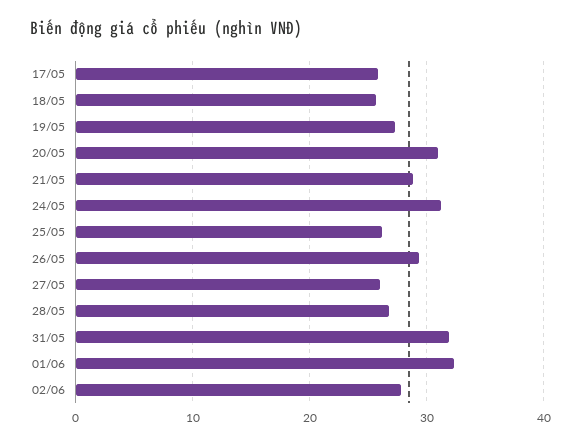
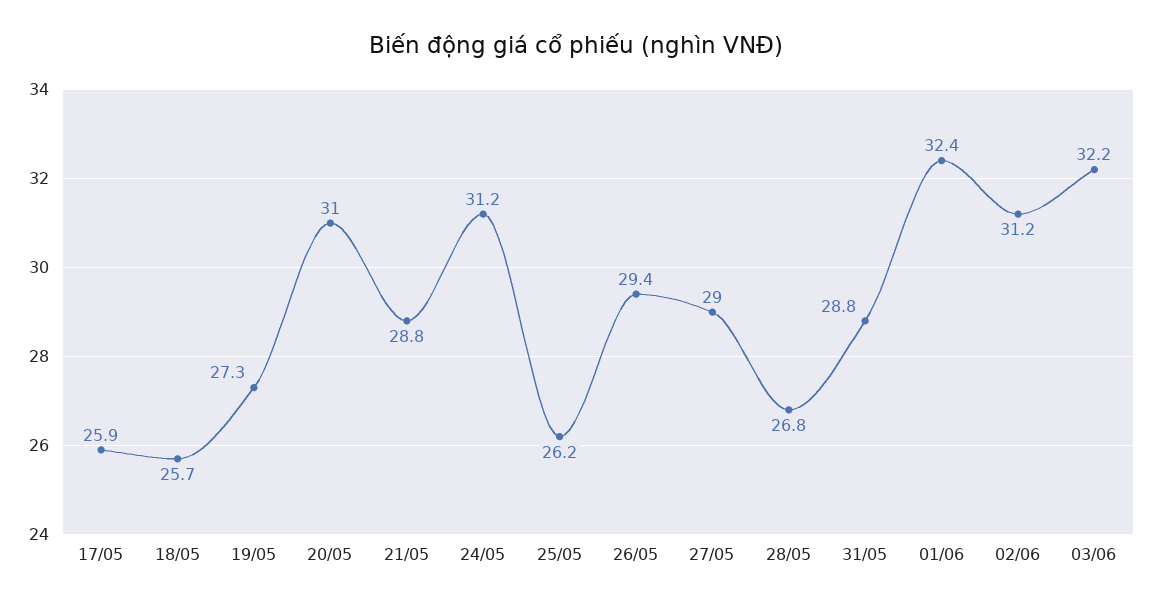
27/05: 26 -> 29
31/05: 32 -> 28.8
02/06: 28 -> 31.2
03/06: none -> 32.2

